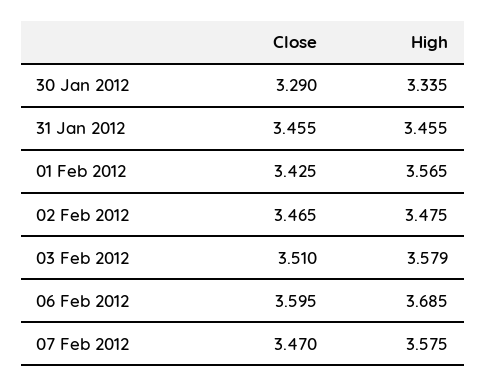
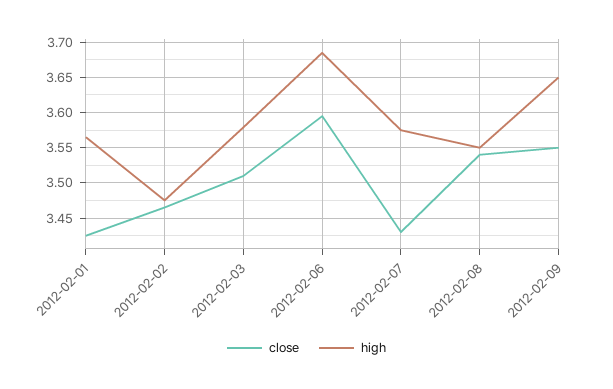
Close, 30 Jan 2012: 3.29 -> none
High, 30 Jan 2012: 3.335 -> none
Close, 31 Jan 2012: 3.455 -> none
High, 31 Jan 2012: 3.455 -> none
Close, 07 Feb 2012: 3.47 -> 3.43
Close, 2012-02-08: none -> 3.54
High, 2012-02-08: none -> 3.55
Close, 2012-02-09: none -> 3.55
High, 2012-02-09: none -> 3.65

